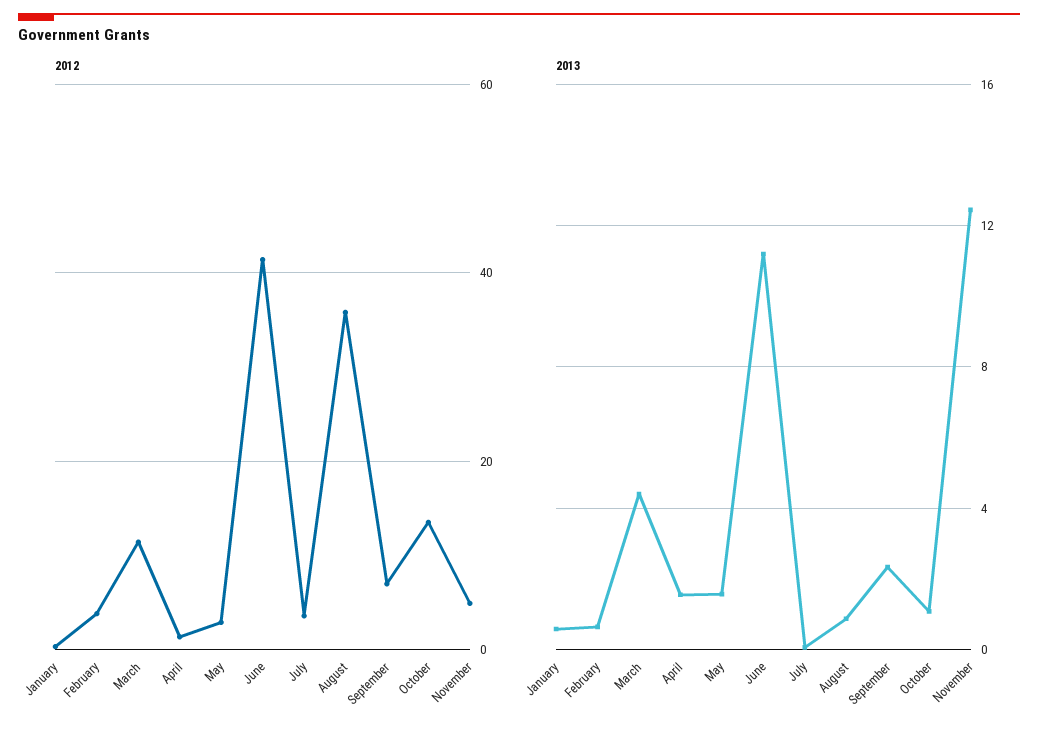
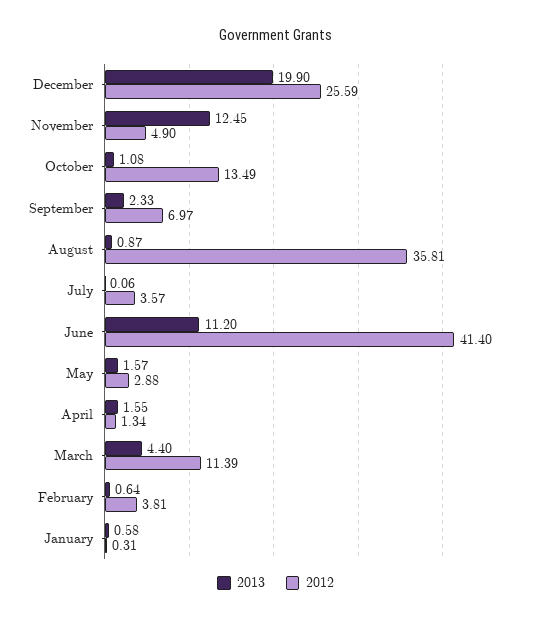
2013, December: none -> 19.9
2012, December: none -> 25.59

